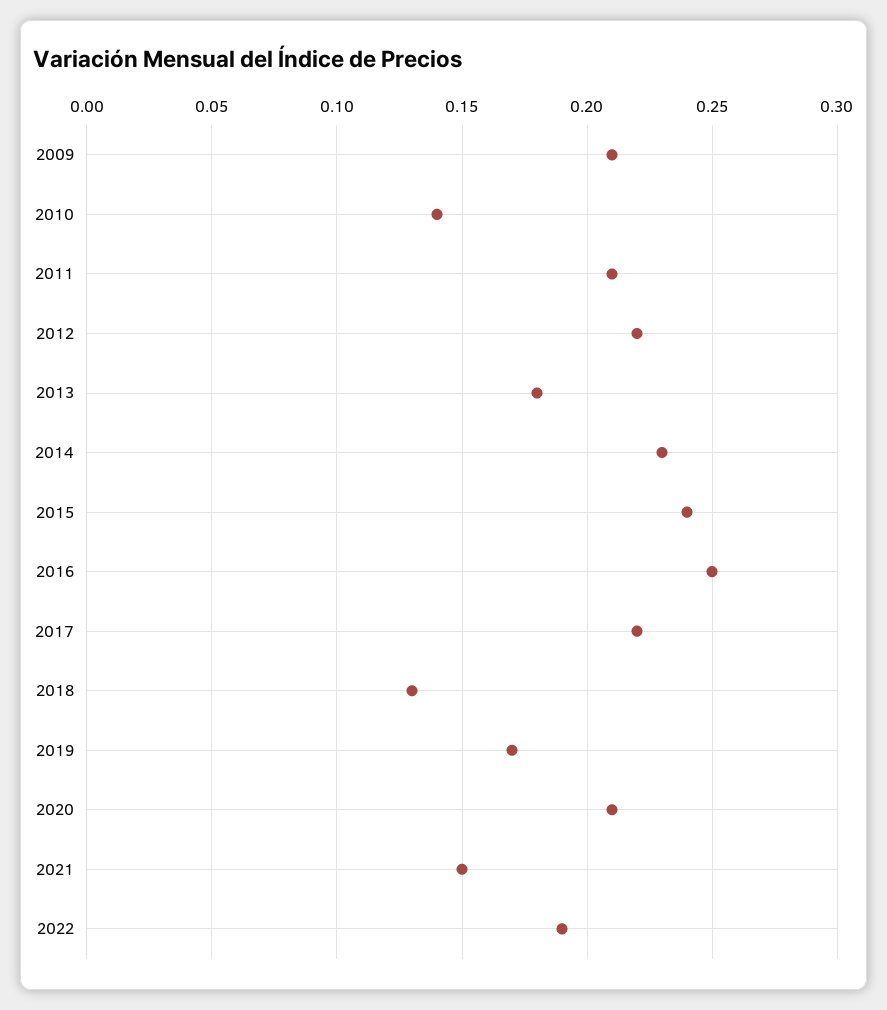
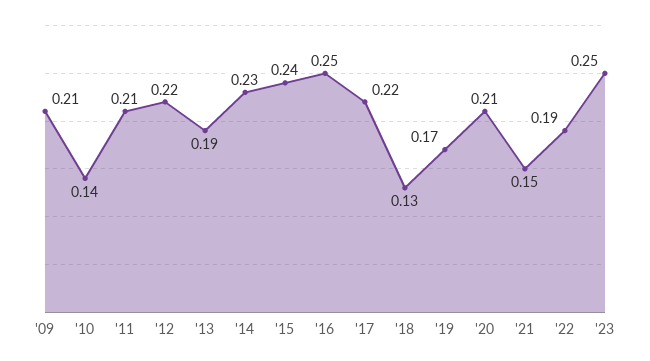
2013: 0.18 -> 0.19
'23: none -> 0.25

